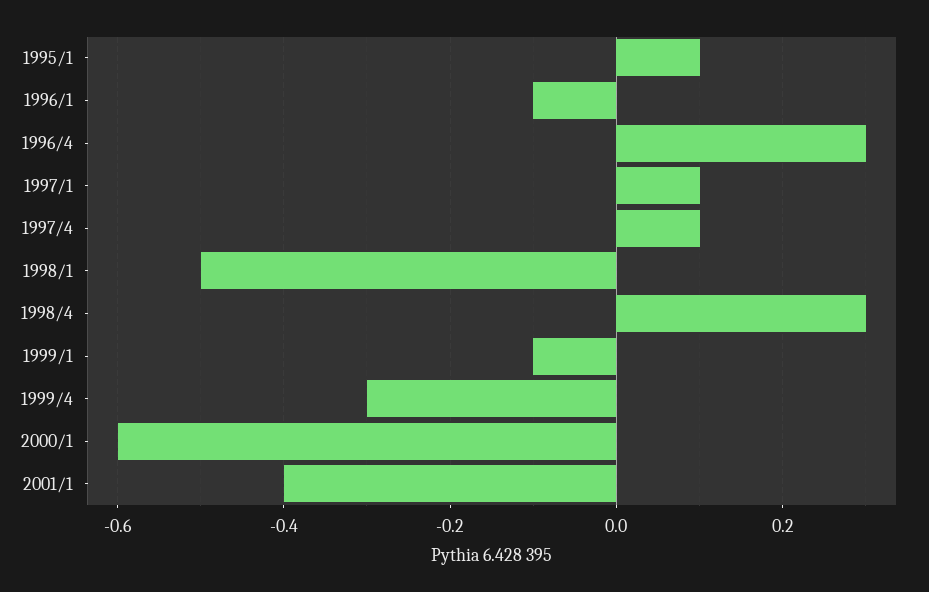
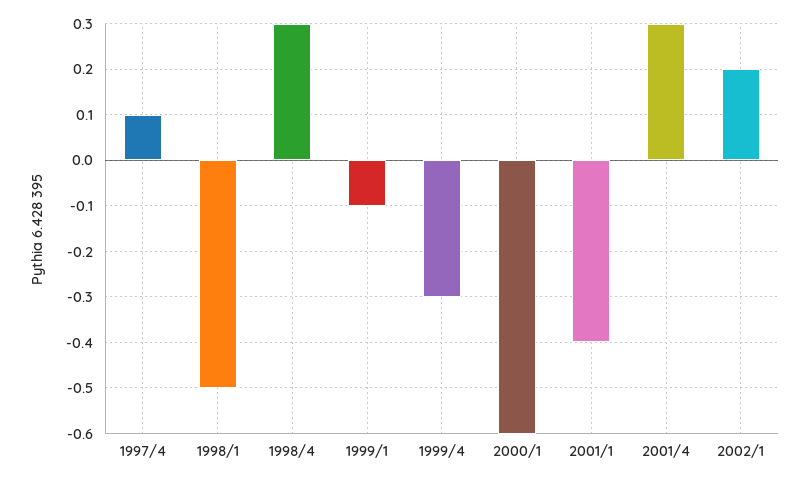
1995/1: 0.1 -> none
1996/1: -0.1 -> none
1996/4: 0.3 -> none
1997/1: 0.1 -> none
2001/4: none -> 0.3
2002/1: none -> 0.2

